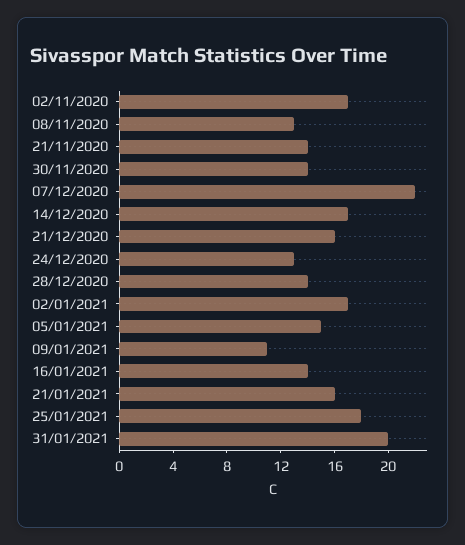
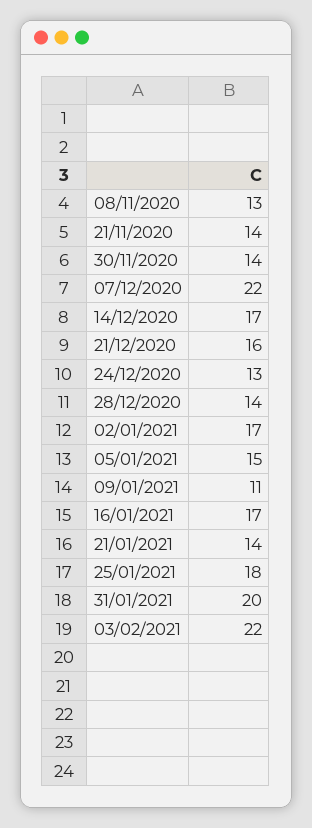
02/11/2020: 17 -> none
16/01/2021: 14 -> 17
21/01/2021: 16 -> 14
03/02/2021: none -> 22

